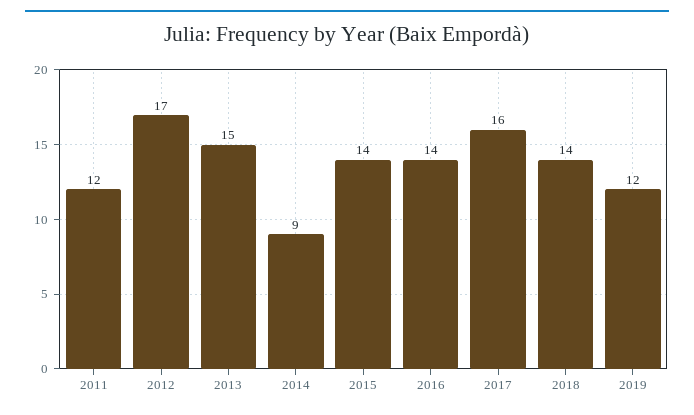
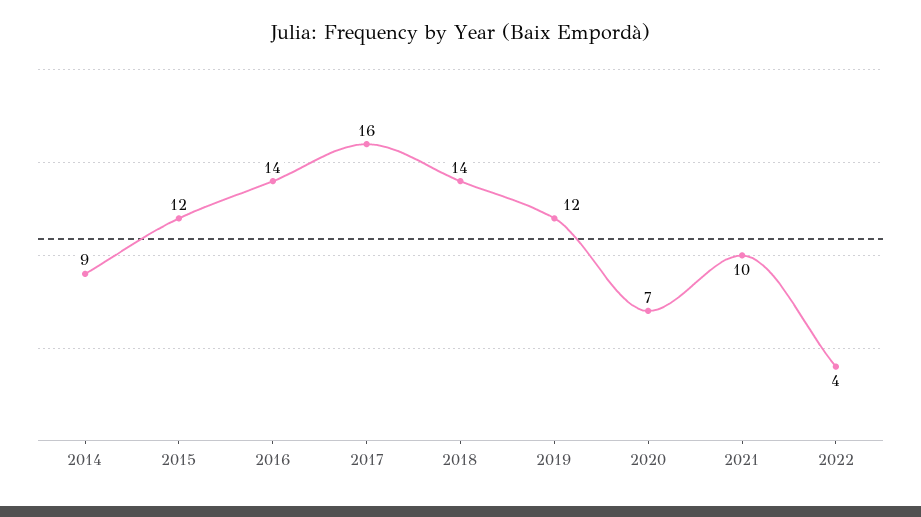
2011: 12 -> none
2012: 17 -> none
2013: 15 -> none
2015: 14 -> 12
2020: none -> 7
2021: none -> 10
2022: none -> 4

